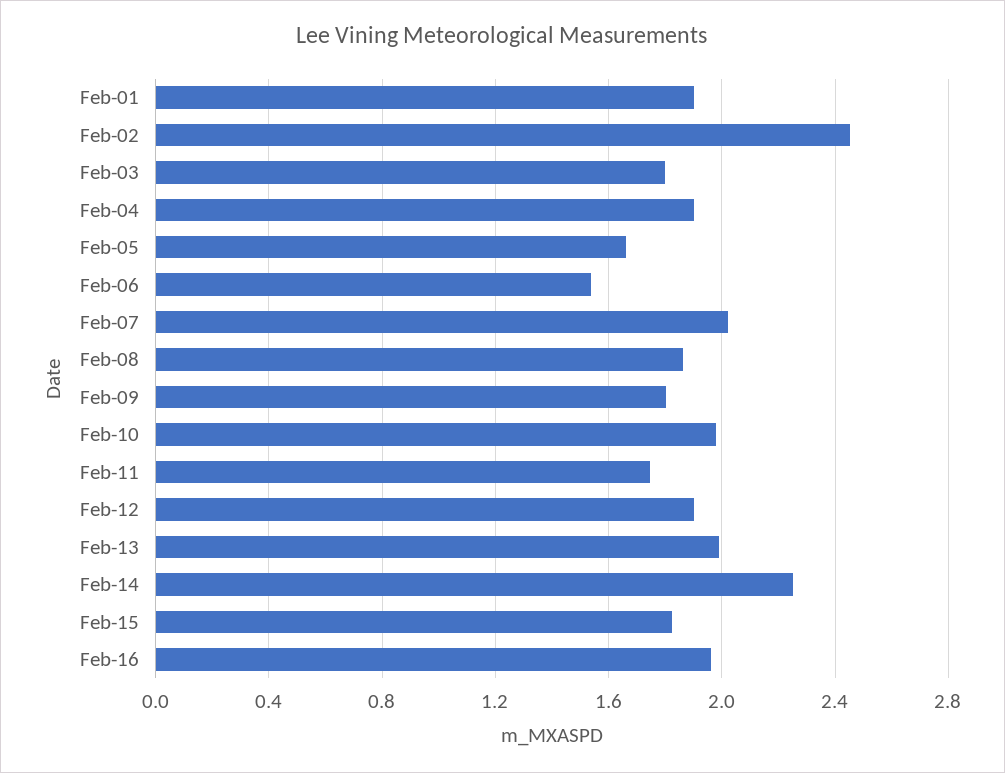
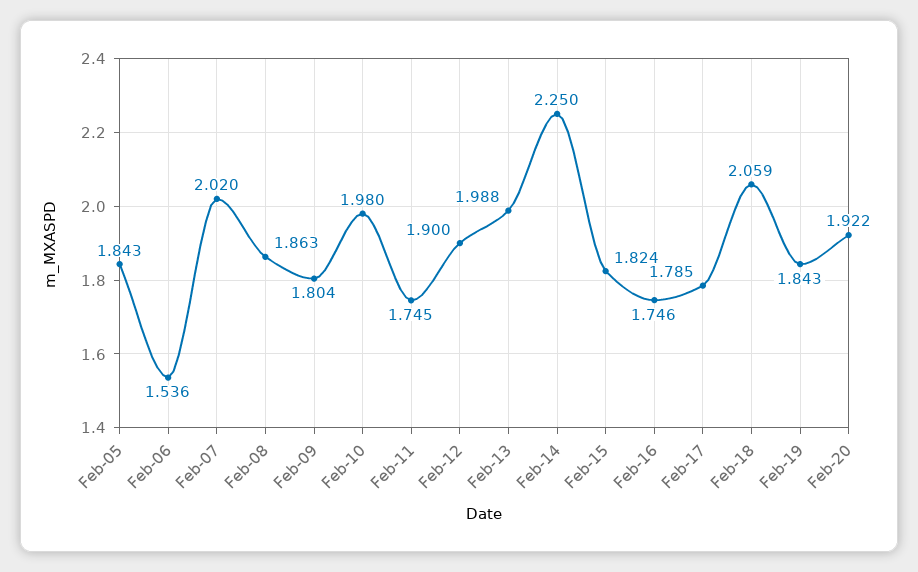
Feb-01: 1.9 -> none
Feb-02: 2.45 -> none
Feb-03: 1.8 -> none
Feb-04: 1.9 -> none
Feb-05: 1.65 -> 1.843
Feb-16: 1.95 -> 1.746
Feb-17: none -> 1.785
Feb-18: none -> 2.059
Feb-19: none -> 1.843
Feb-20: none -> 1.922

